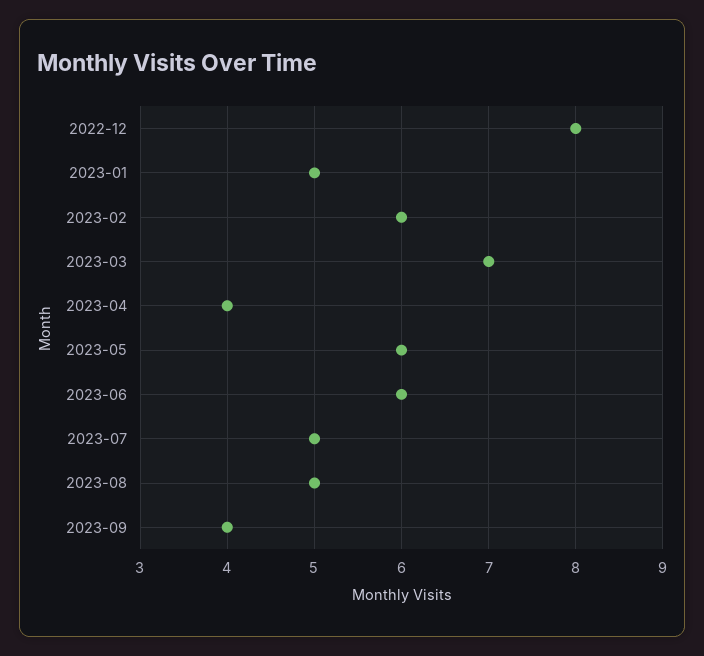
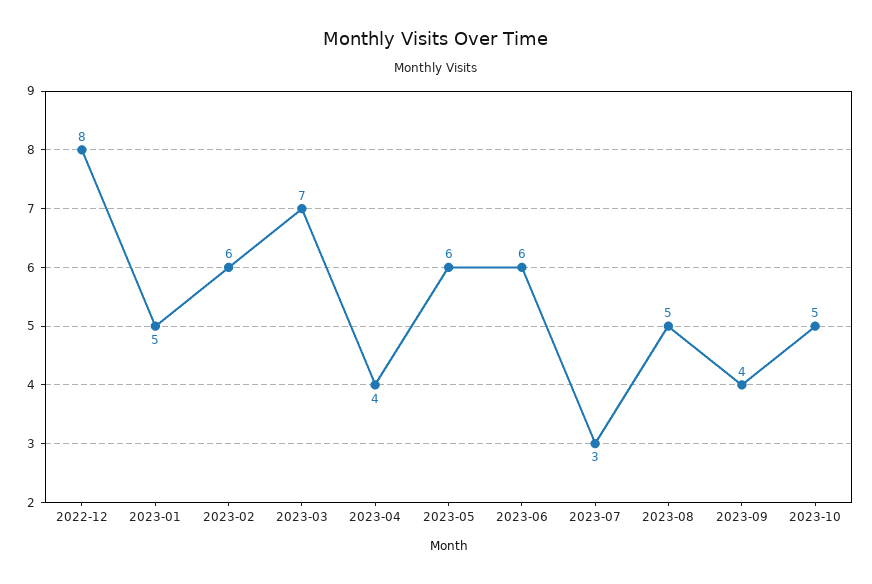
2023-07: 5 -> 3
2023-10: none -> 5

